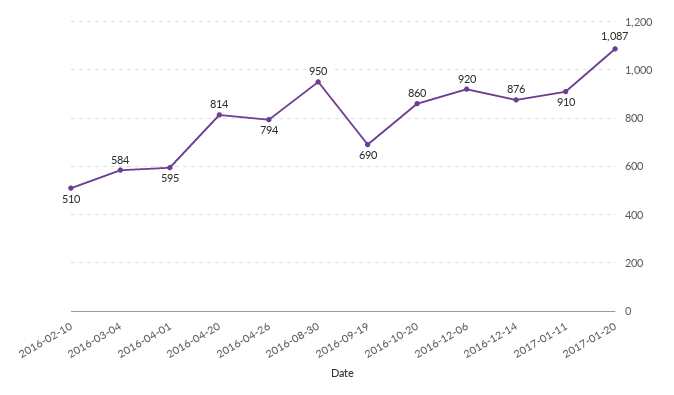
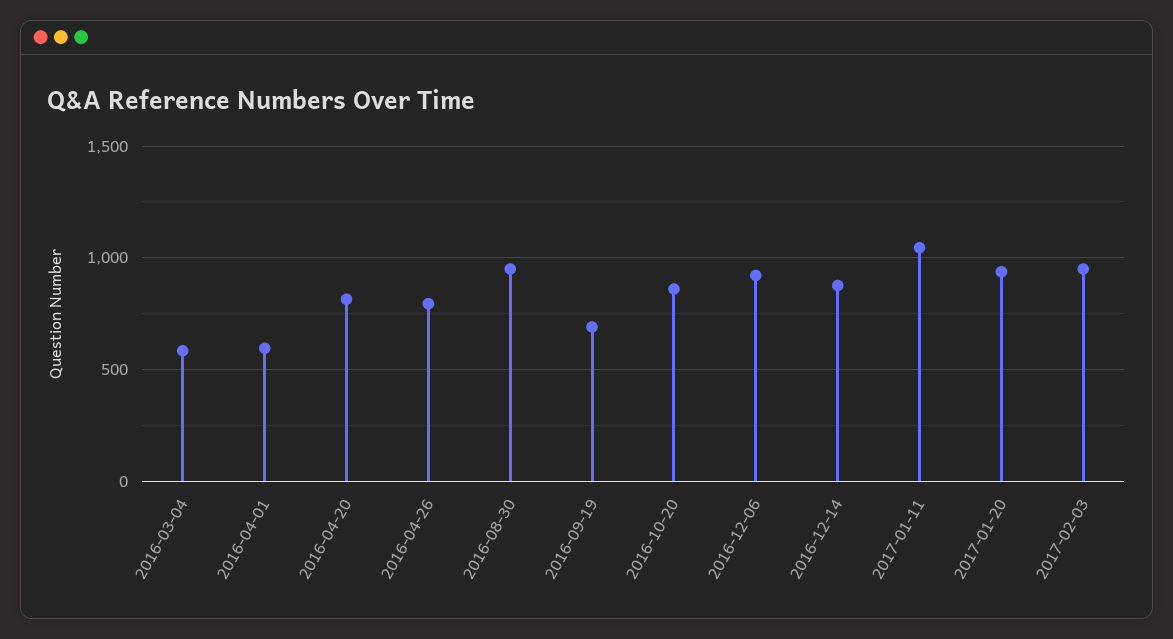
2016-02-10: 510 -> none
2017-01-11: 910 -> 1050
2017-01-20: 1087 -> 950
2017-02-03: none -> 950

